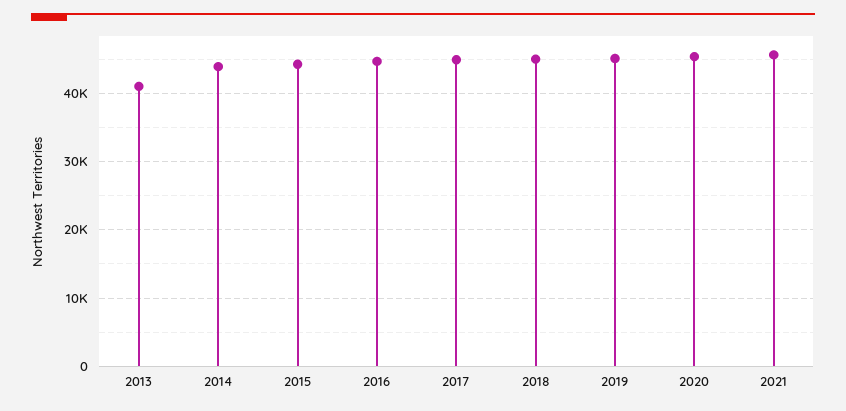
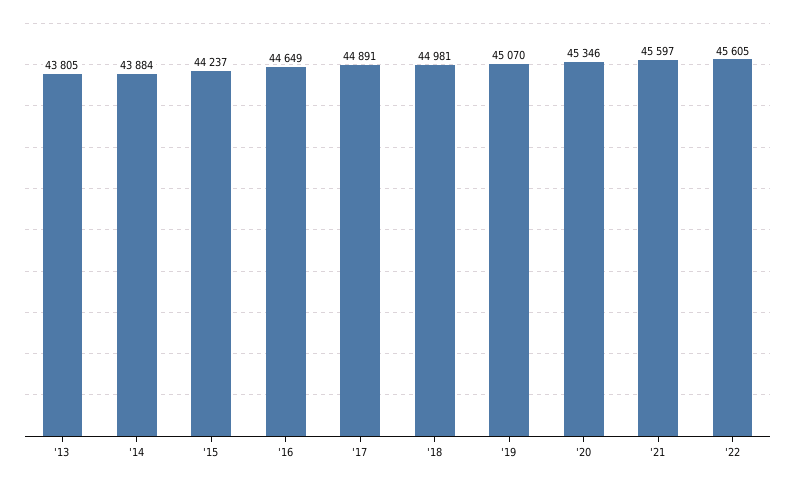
2013: 41000 -> 43805
'22: none -> 45605

